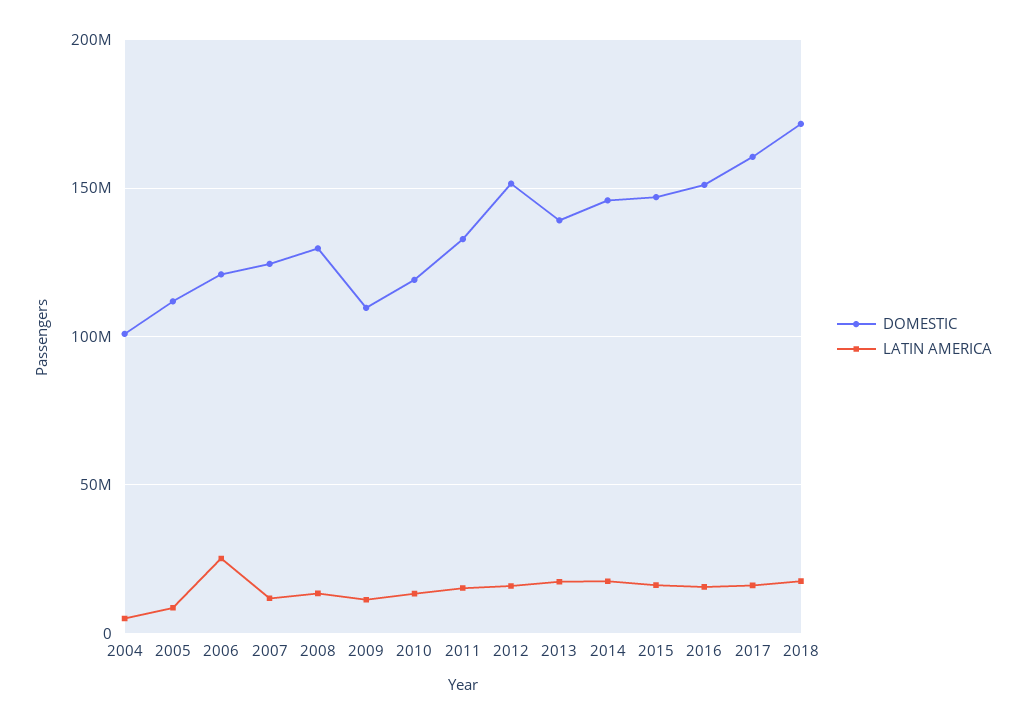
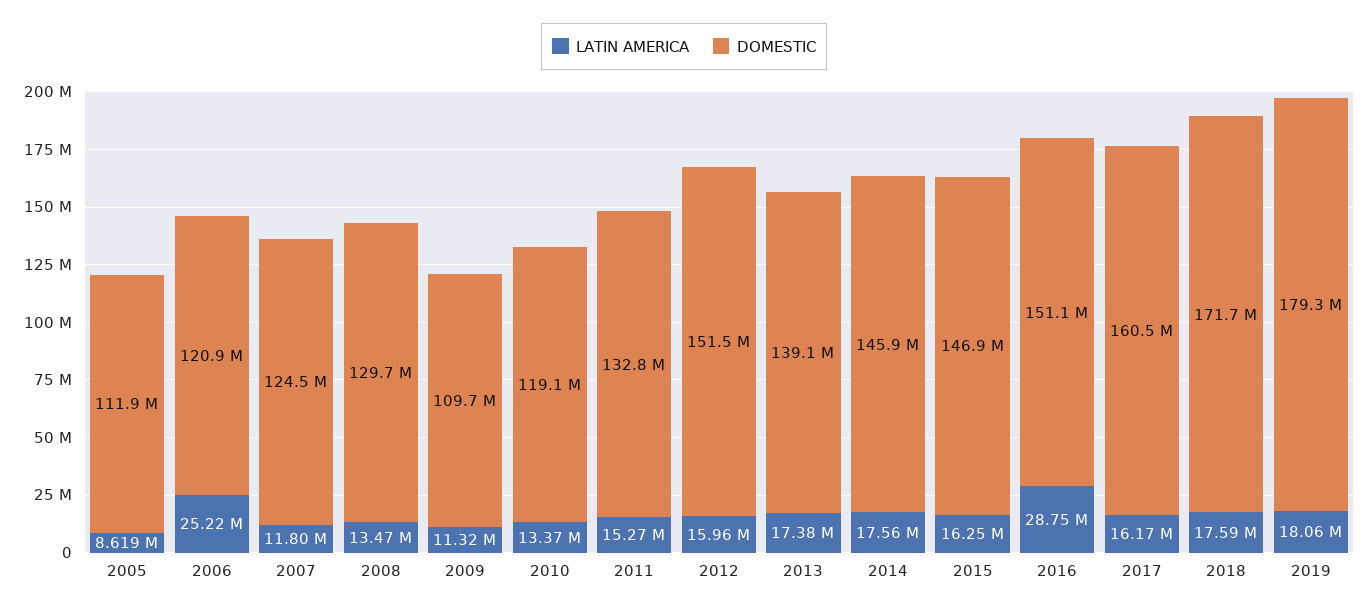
DOMESTIC, 2004: 100000000 -> none
LATIN AMERICA, 2004: 5000000 -> none
LATIN AMERICA, 2016: 15000000 -> 28750000
LATIN AMERICA, 2019: none -> 18060000
DOMESTIC, 2019: none -> 179300000

